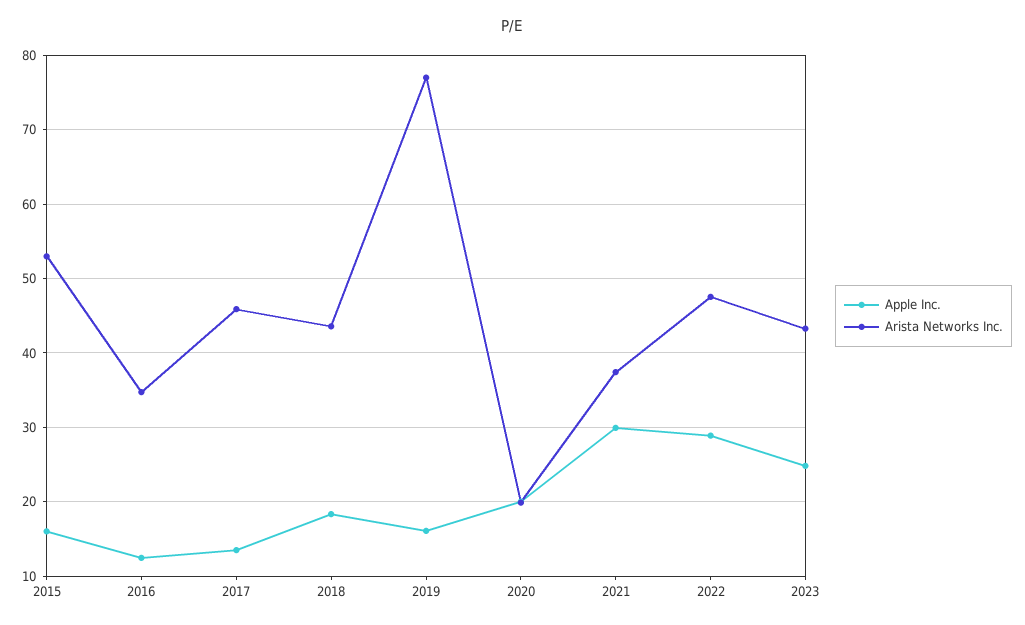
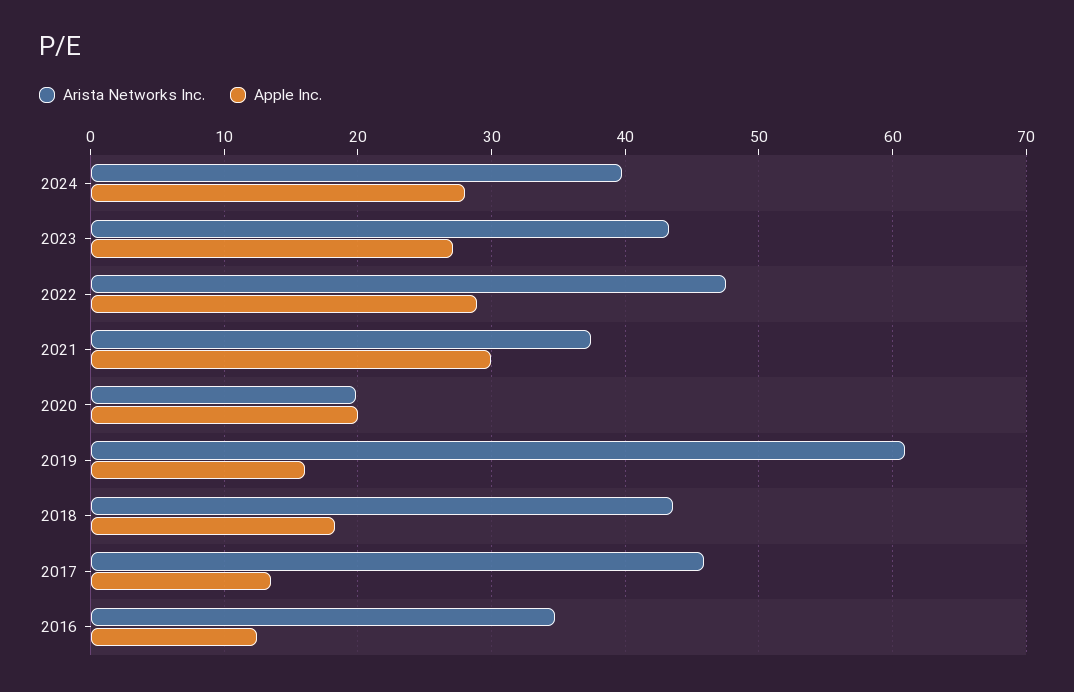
Apple Inc., 2015: 16 -> none
Arista Networks Inc., 2015: 53 -> none
Arista Networks Inc., 2019: 77 -> 61
Apple Inc., 2023: 25 -> 27
Arista Networks Inc., 2024: none -> 40
Apple Inc., 2024: none -> 28

